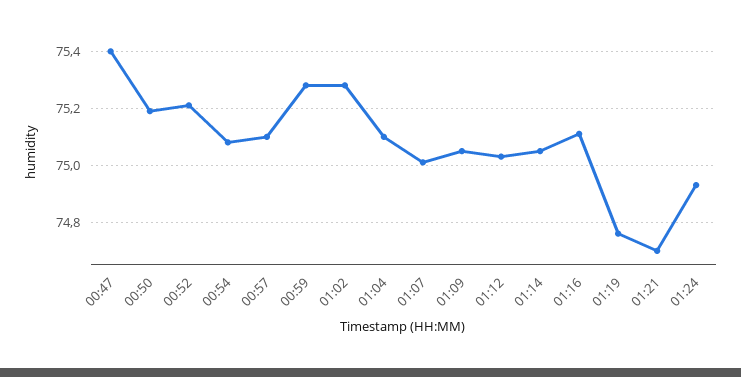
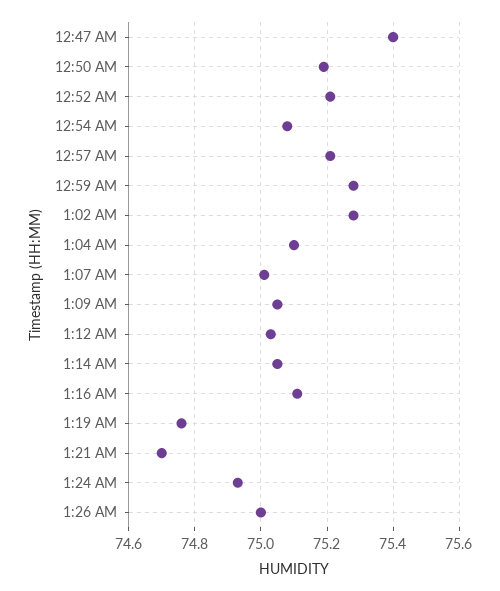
00:57: 75.1 -> 75.2
1:26 AM: none -> 75

